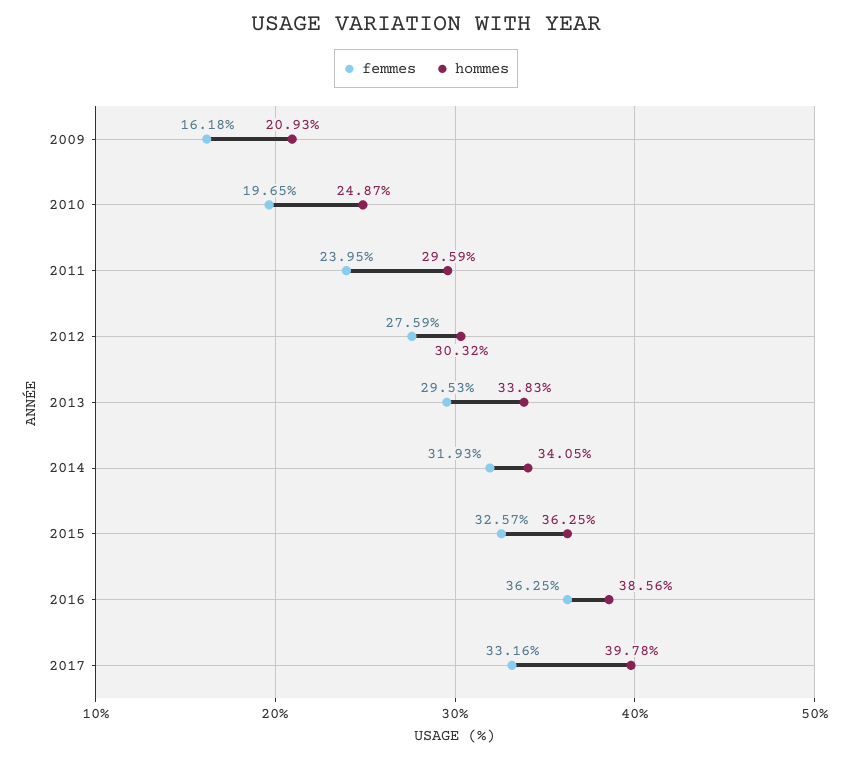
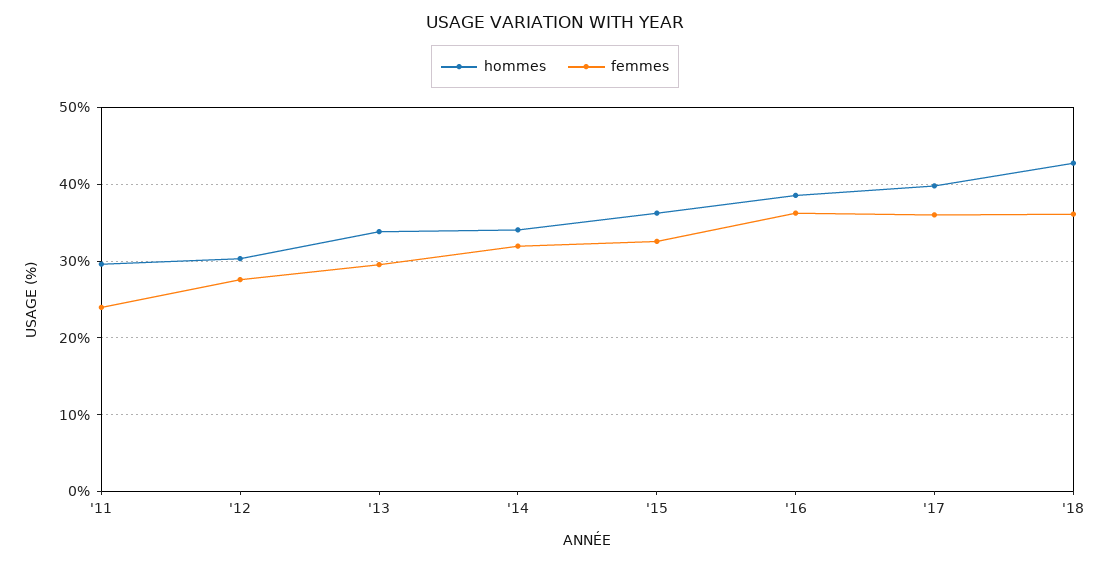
femmes, 2009: 16.18 -> none
hommes, 2009: 20.93 -> none
femmes, 2010: 19.65 -> none
hommes, 2010: 24.87 -> none
femmes, 2017: 33.16 -> 36
hommes, '18: none -> 43
femmes, '18: none -> 36

